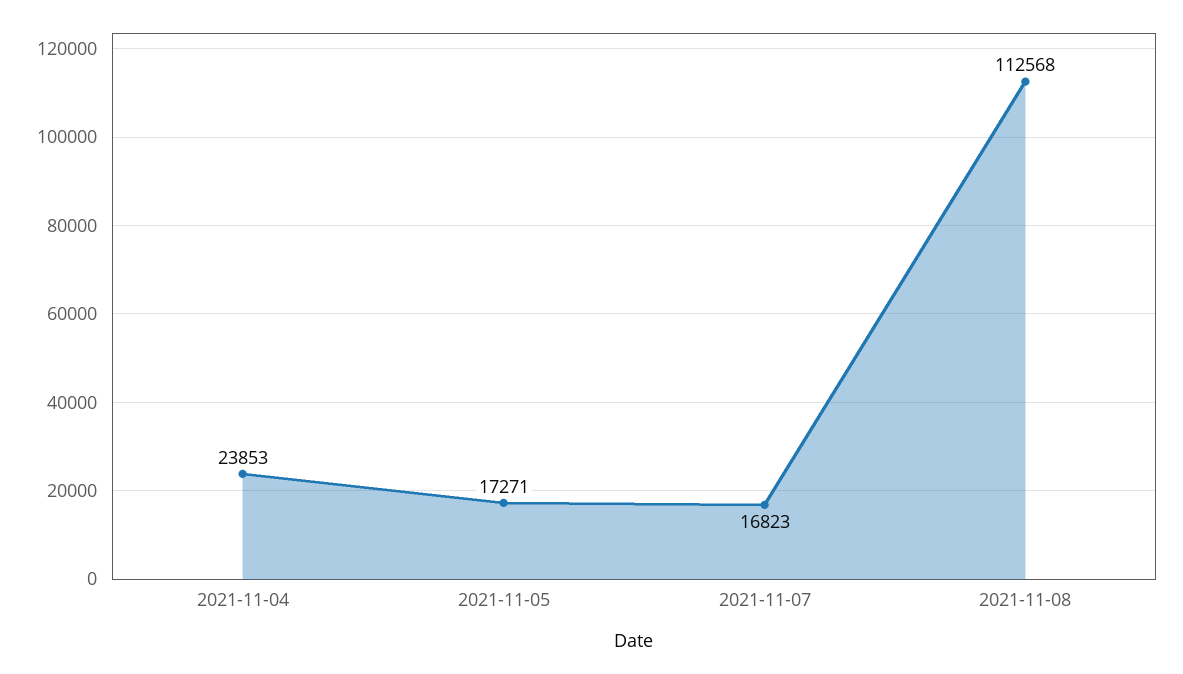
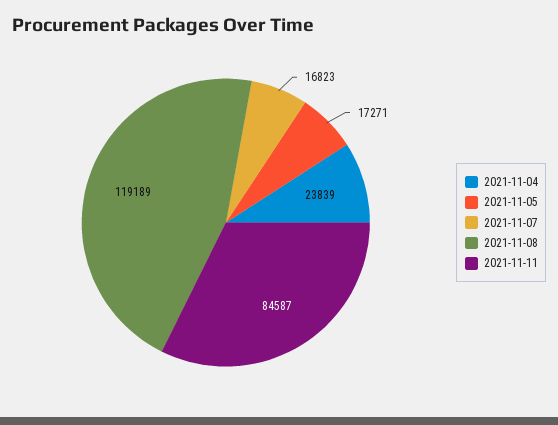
2021-11-04: 23853 -> 23839
2021-11-08: 112568 -> 119189
2021-11-11: none -> 84587

